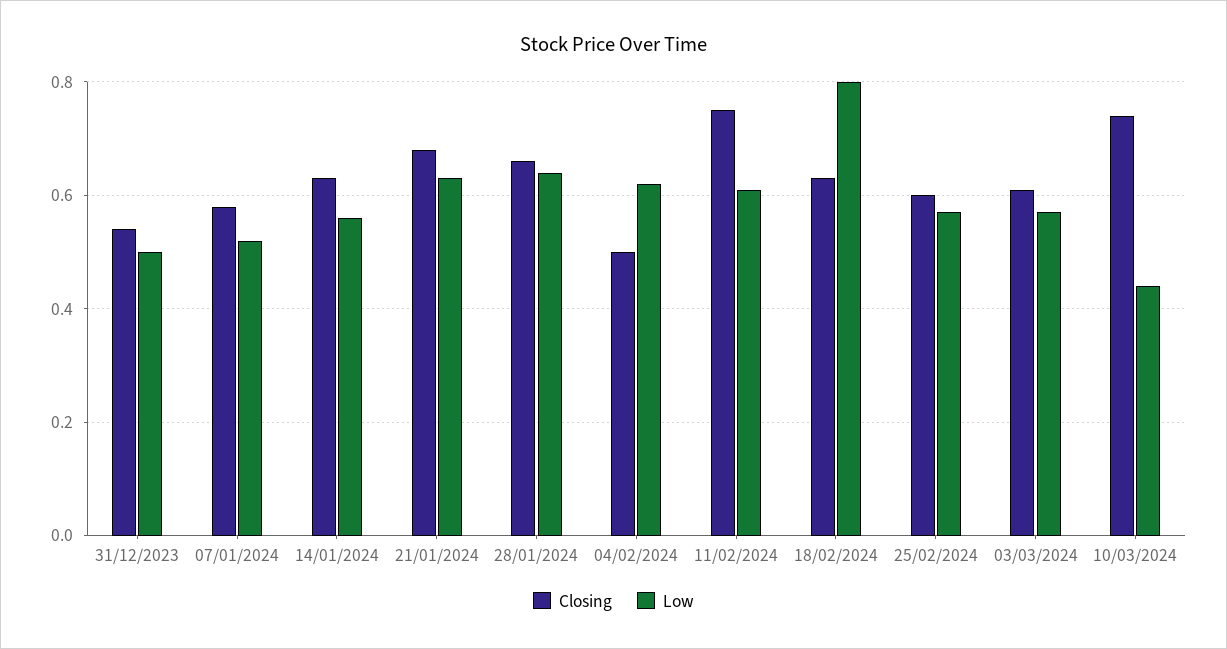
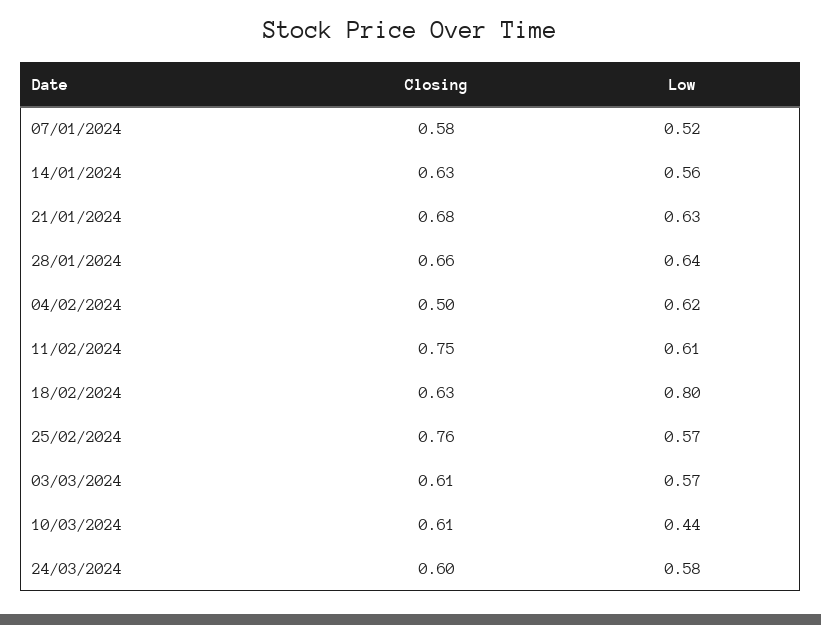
Closing, 31/12/2023: 0.55 -> none
Low, 31/12/2023: 0.5 -> none
Closing, 25/02/2024: 0.6 -> 0.76
Closing, 10/03/2024: 0.75 -> 0.61
Closing, 24/03/2024: none -> 0.6
Low, 24/03/2024: none -> 0.58

